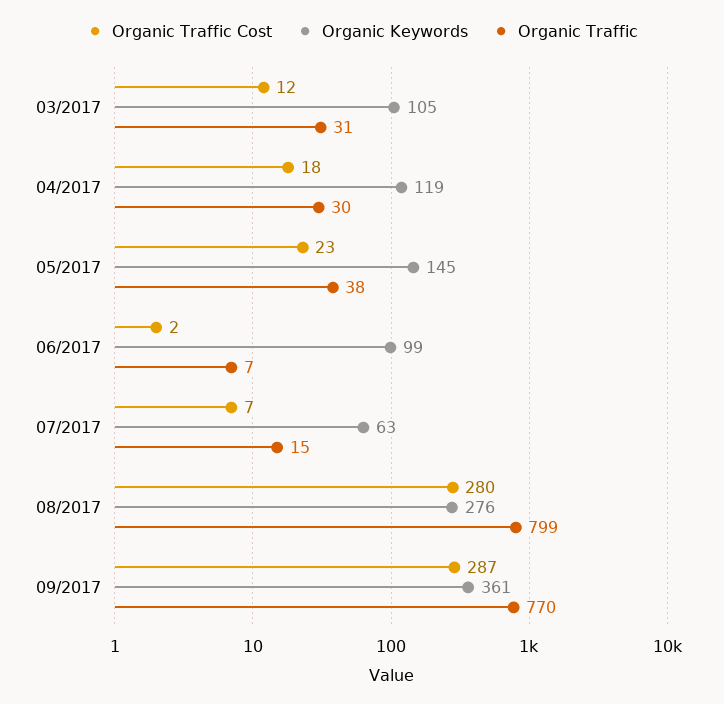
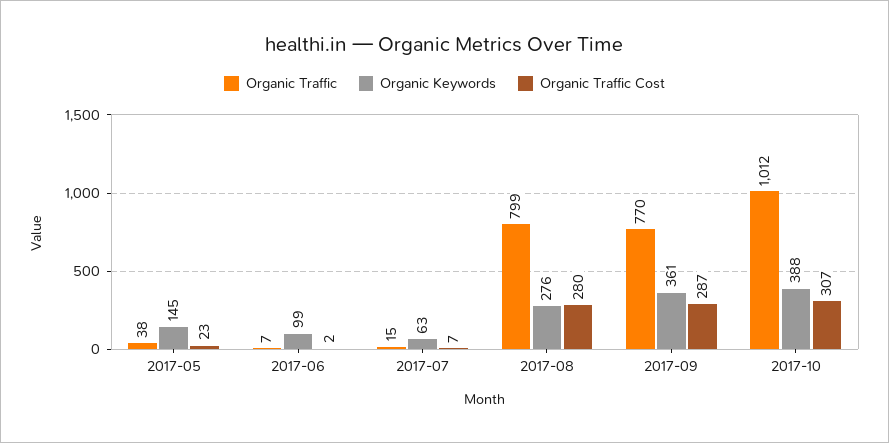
Organic Traffic Cost, 03/2017: 12 -> none
Organic Keywords, 03/2017: 105 -> none
Organic Traffic, 03/2017: 31 -> none
Organic Traffic Cost, 04/2017: 18 -> none
Organic Keywords, 04/2017: 119 -> none
Organic Traffic, 04/2017: 30 -> none
Organic Traffic, 2017-10: none -> 1012
Organic Keywords, 2017-10: none -> 388
Organic Traffic Cost, 2017-10: none -> 307

